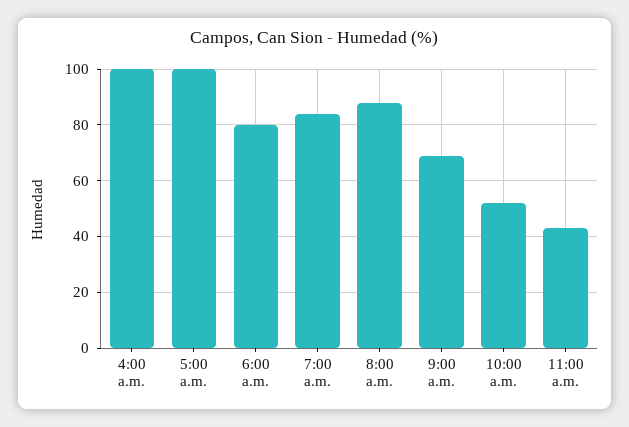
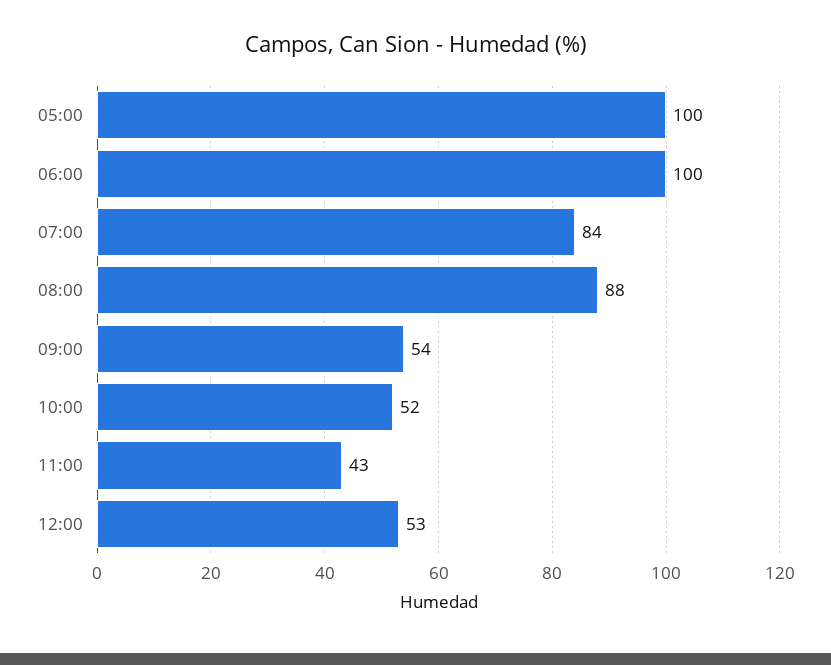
4:00 a.m.: 100 -> none
6:00 a.m.: 80 -> 100
9:00 a.m.: 70 -> 54
12:00: none -> 53

